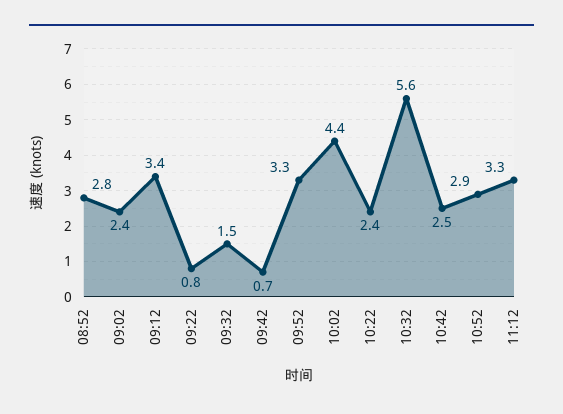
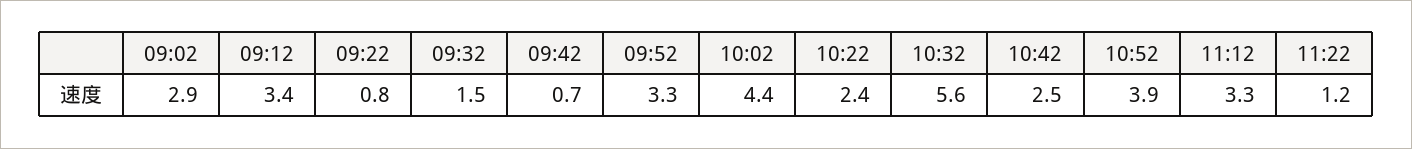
08:52: 2.8 -> none
09:02: 2.4 -> 2.9
10:52: 2.9 -> 3.9
11:22: none -> 1.2

